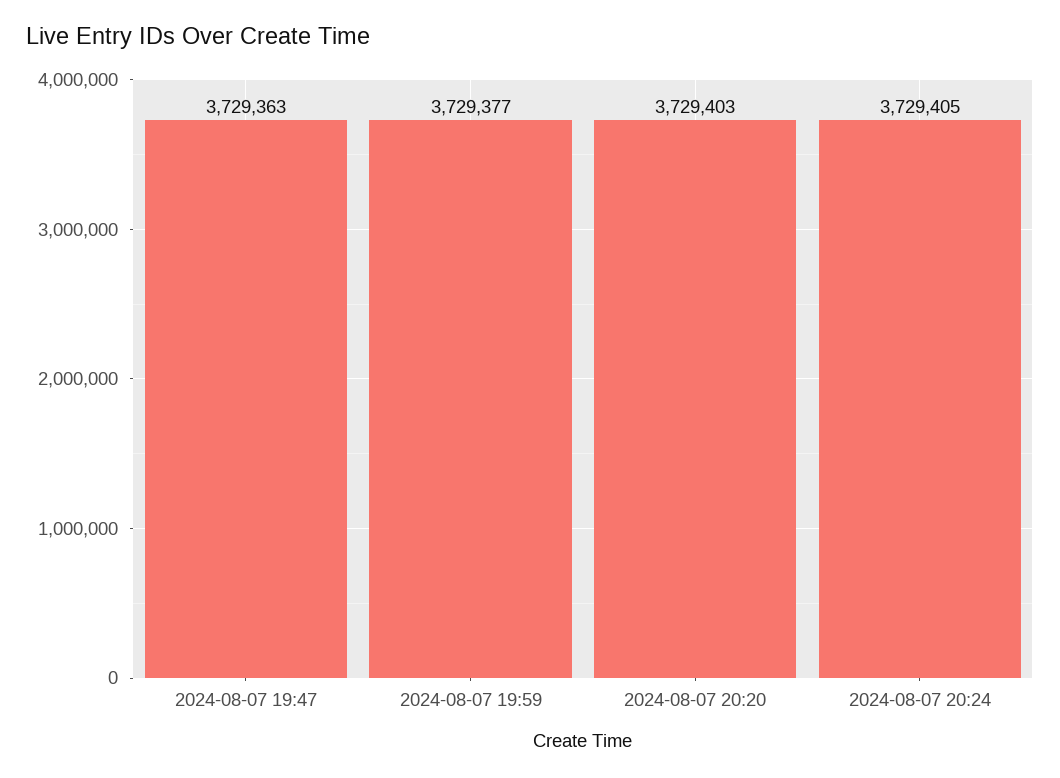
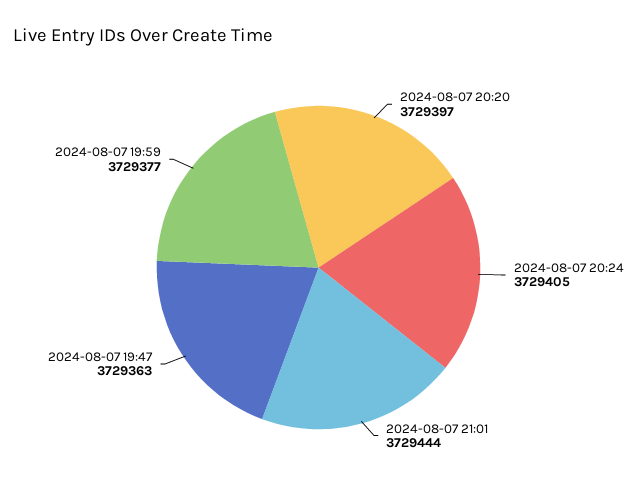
2024-08-07 20:20: 3729403 -> 3729397
2024-08-07 21:01: none -> 3729444

